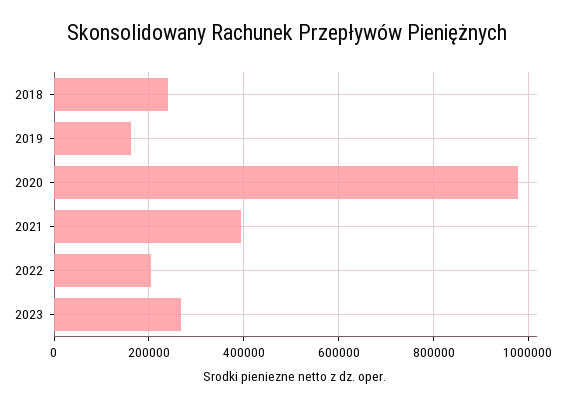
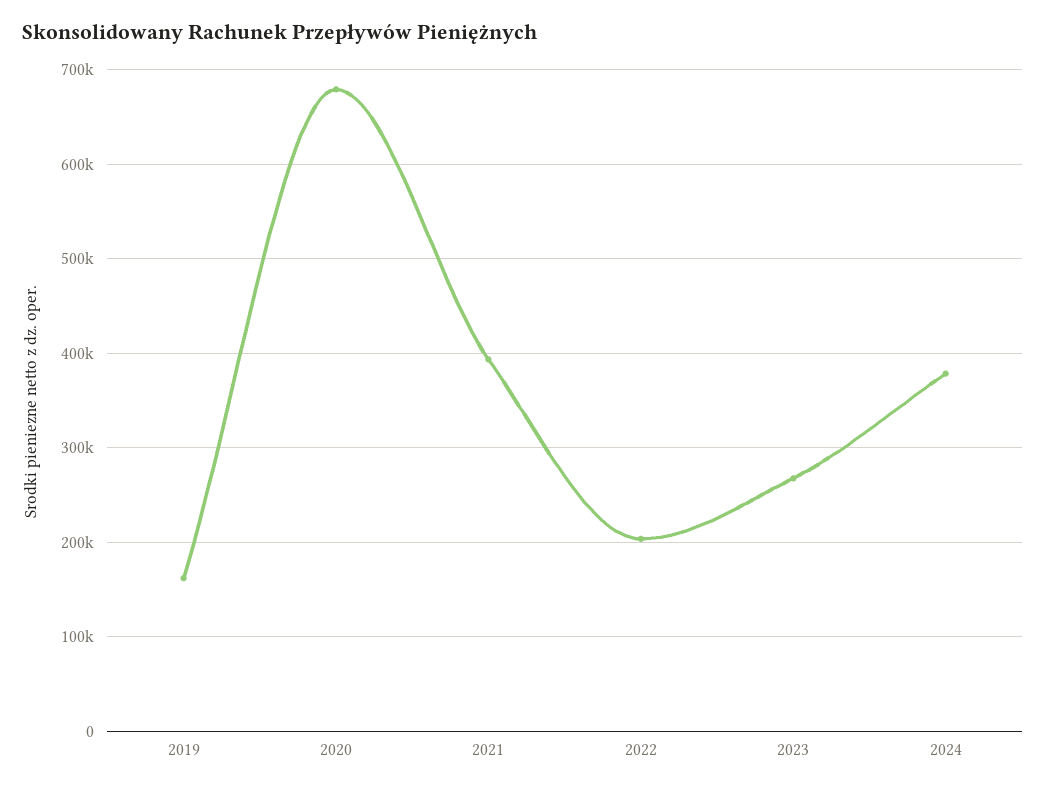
2018: 240000 -> none
2020: 980000 -> 680000
2024: none -> 380000

